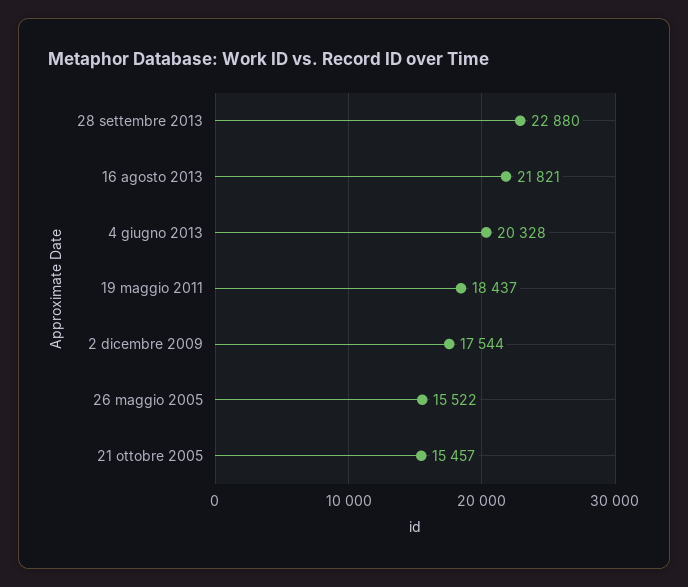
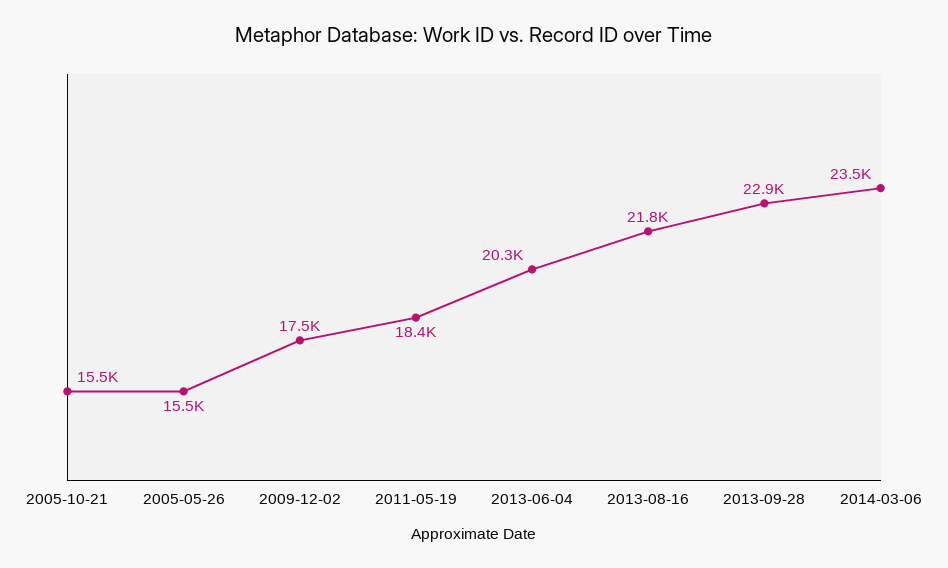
2014-03-06: none -> 23500

